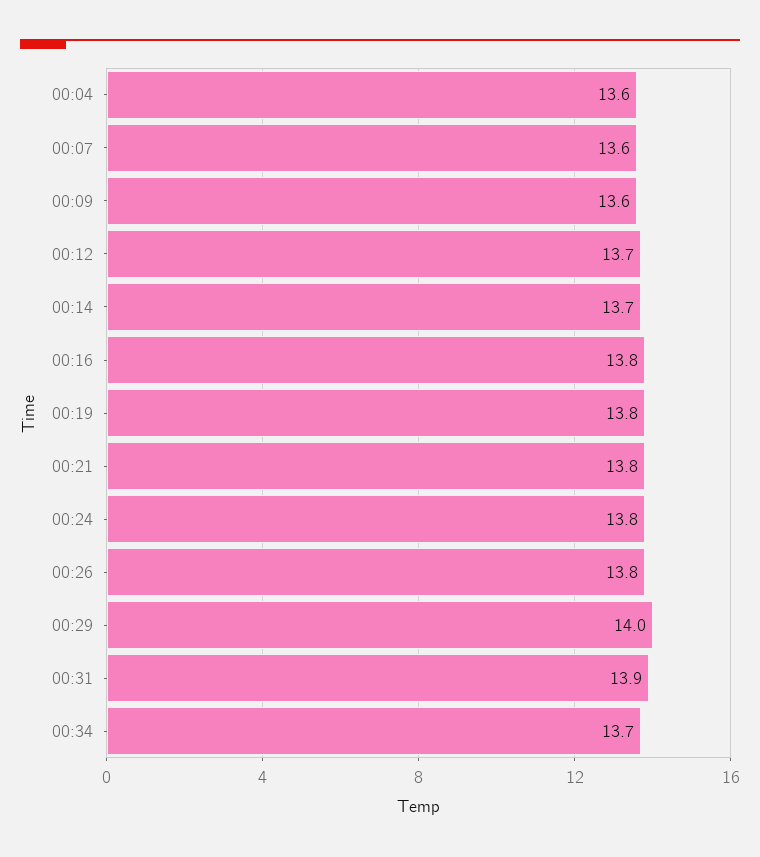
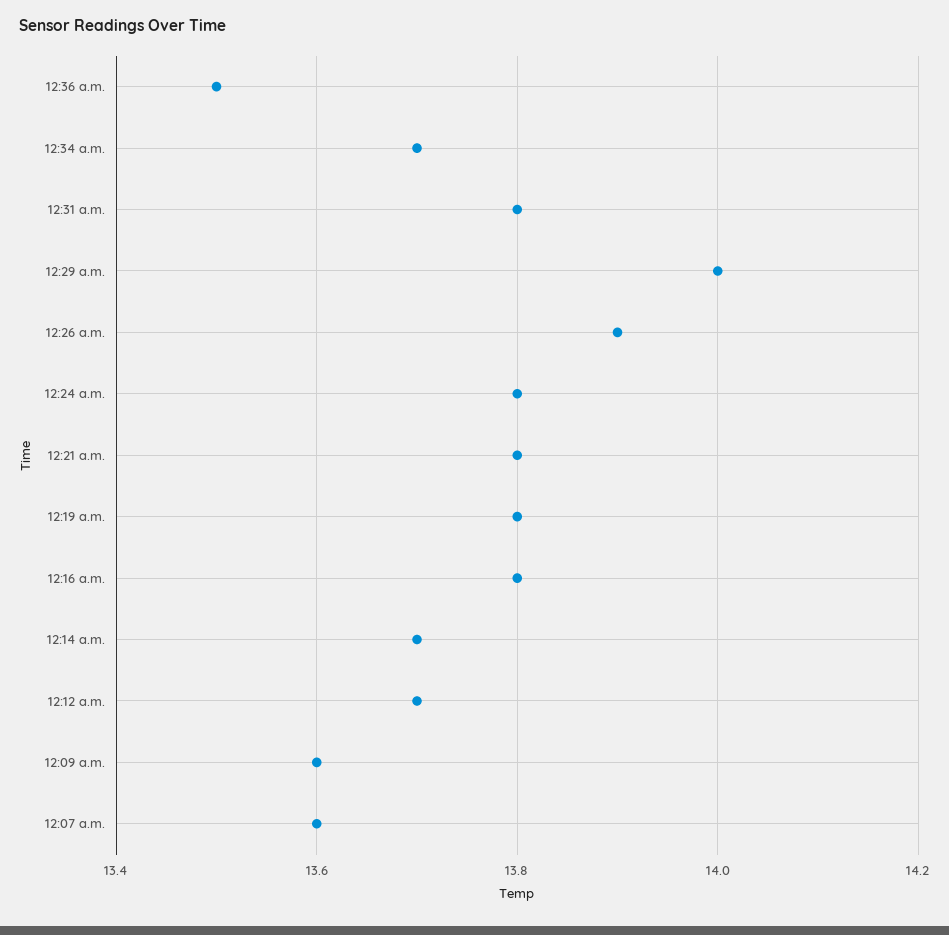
00:04: 13.6 -> none
00:26: 13.8 -> 13.9
00:31: 13.9 -> 13.8
12:36 a.m.: none -> 13.5

